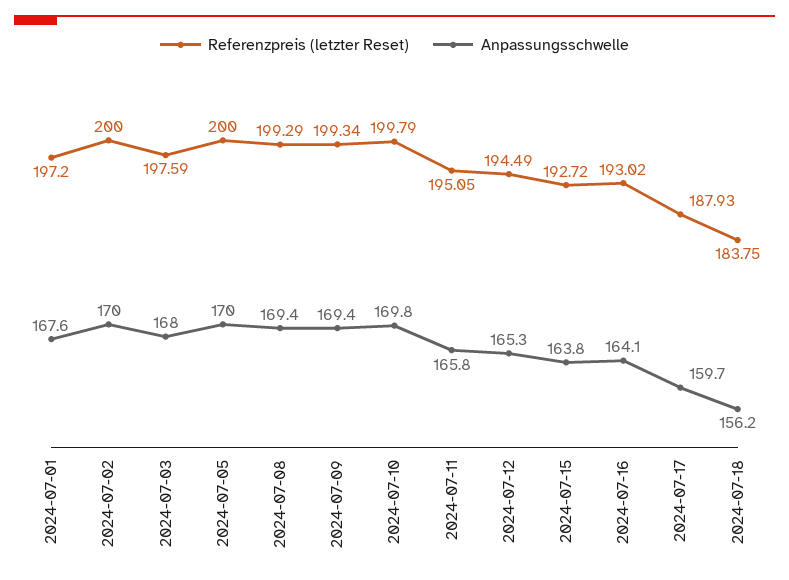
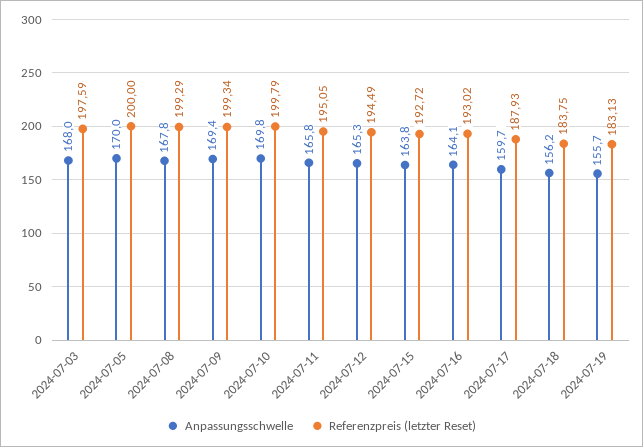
Referenzpreis (letzter Reset), 2024-07-01: 197.2 -> none
Anpassungsschwelle, 2024-07-01: 167.6 -> none
Referenzpreis (letzter Reset), 2024-07-02: 200 -> none
Anpassungsschwelle, 2024-07-02: 170 -> none
Anpassungsschwelle, 2024-07-08: 169.4 -> 167.8
Anpassungsschwelle, 2024-07-19: none -> 155.7
Referenzpreis (letzter Reset), 2024-07-19: none -> 183.13

